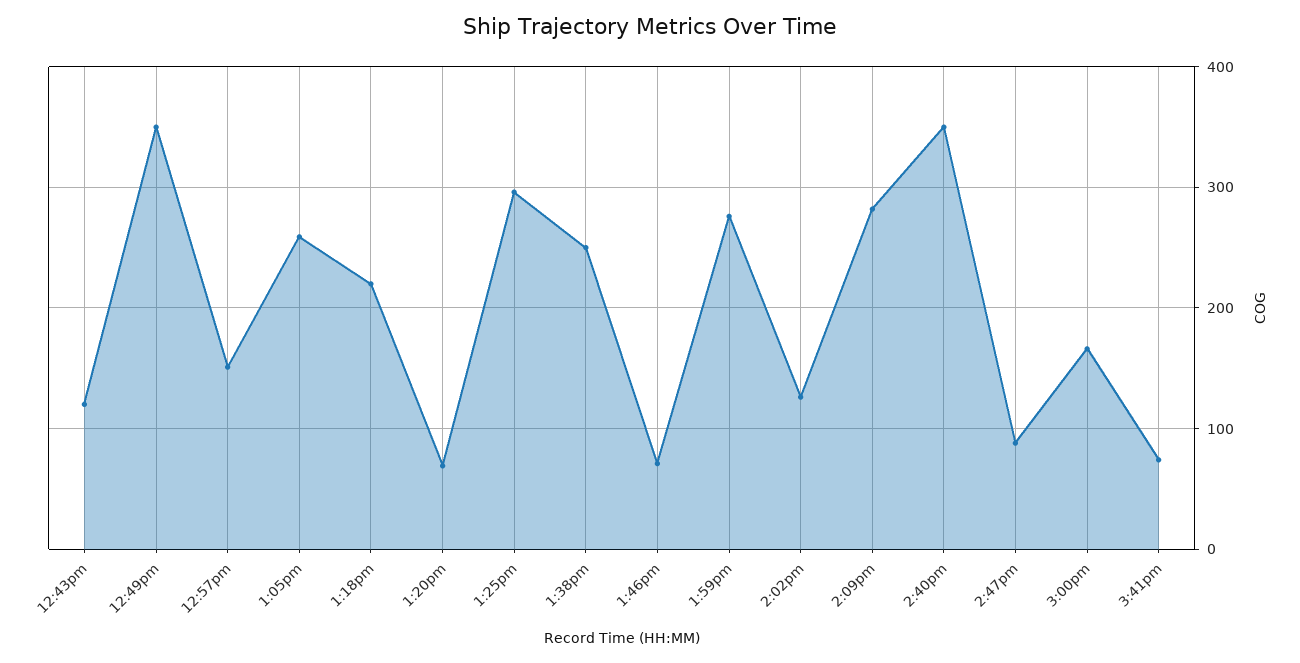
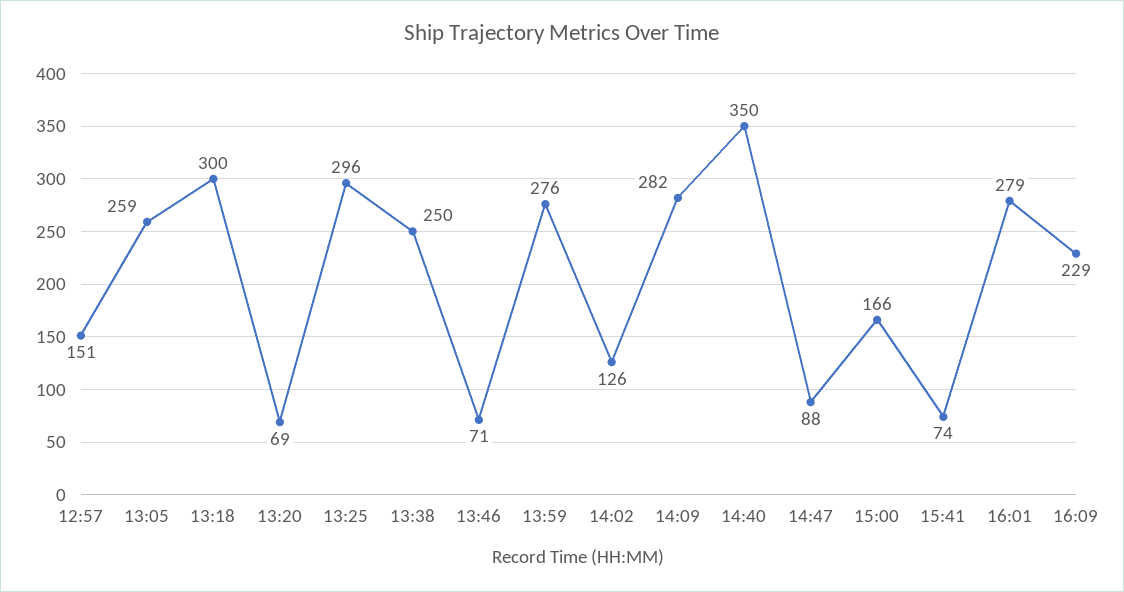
12:43pm: 120 -> none
12:49pm: 350 -> none
1:18pm: 220 -> 300
16:01: none -> 279
16:09: none -> 229

